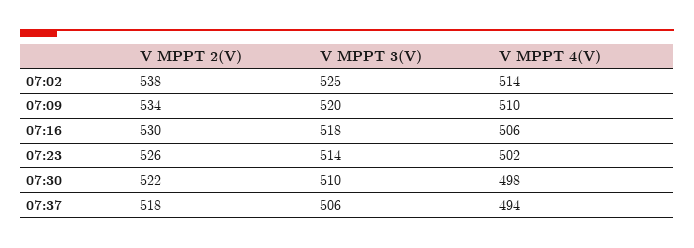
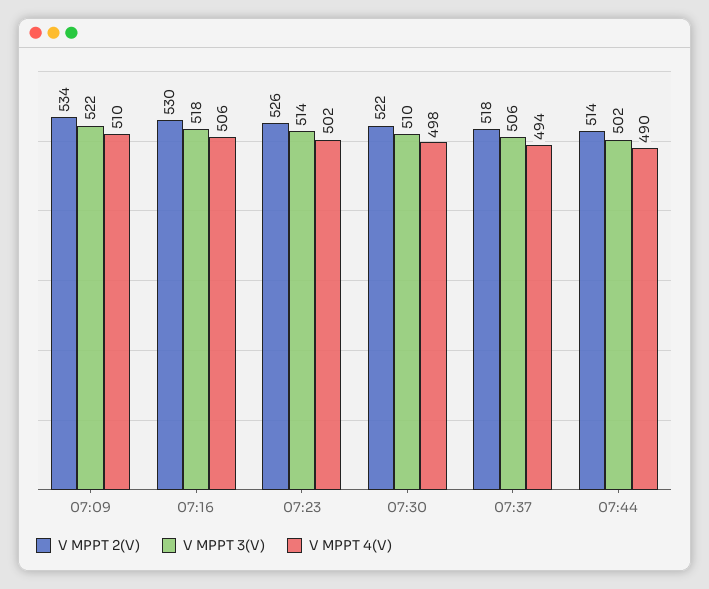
V MPPT 2(V), 07:02: 538 -> none
V MPPT 3(V), 07:02: 525 -> none
V MPPT 4(V), 07:02: 514 -> none
V MPPT 3(V), 07:09: 520 -> 522
V MPPT 2(V), 07:44: none -> 514
V MPPT 3(V), 07:44: none -> 502
V MPPT 4(V), 07:44: none -> 490

